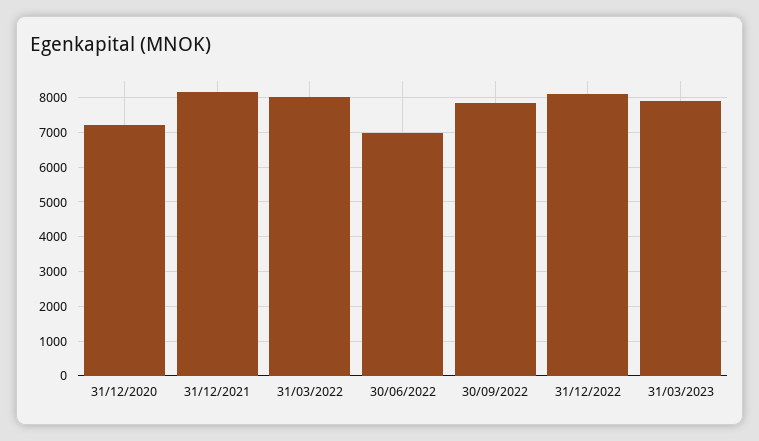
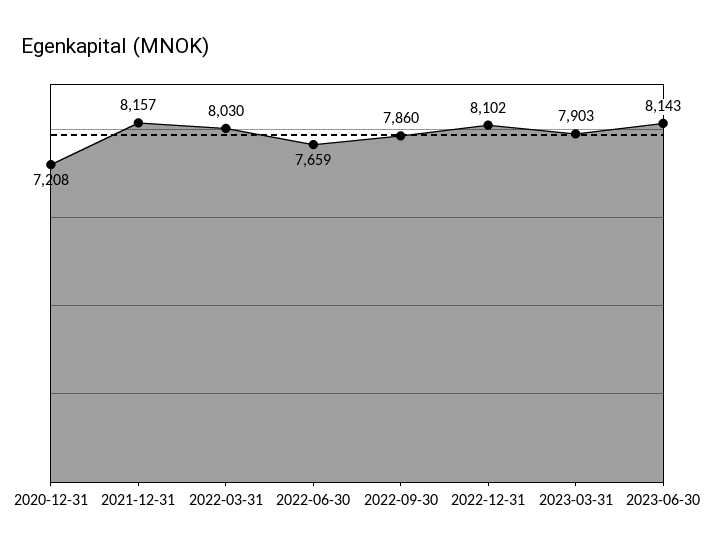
30/06/2022: 7000 -> 7659
2023-06-30: none -> 8143

